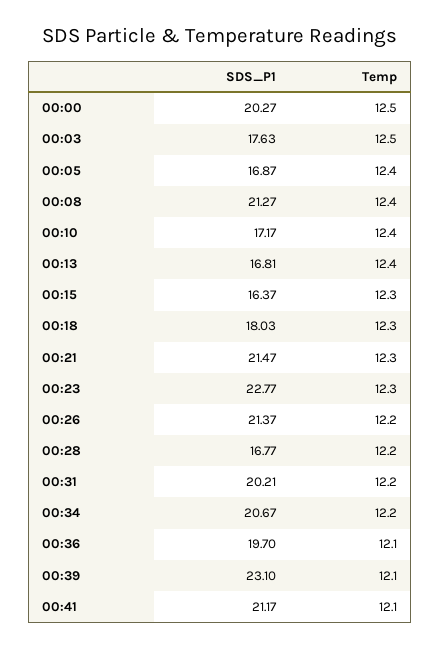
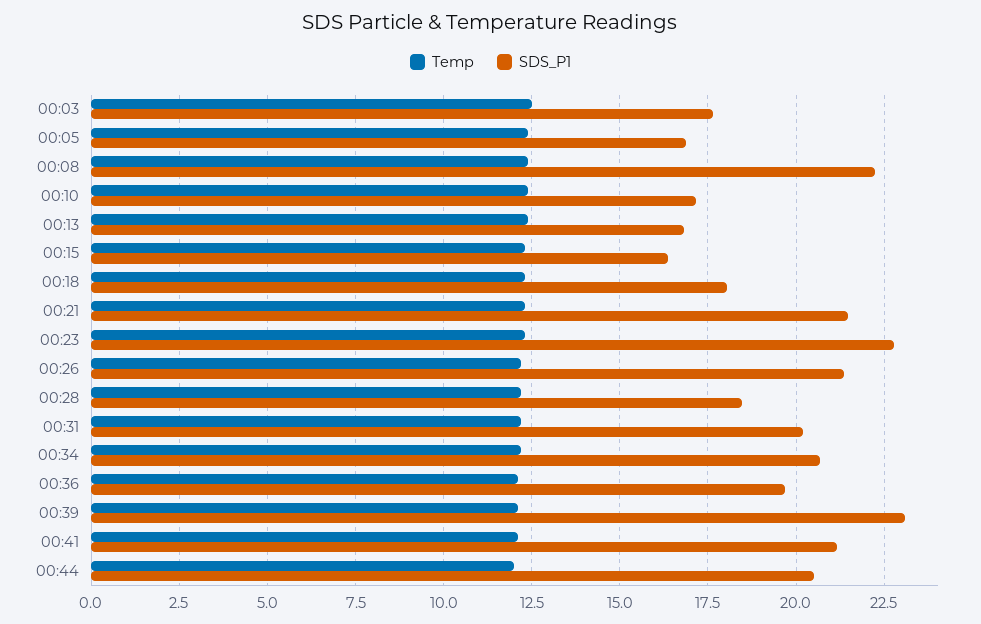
SDS_P1, 00:00: 20.27 -> none
Temp, 00:00: 12.5 -> none
SDS_P1, 00:08: 21.27 -> 22.25
SDS_P1, 00:28: 16.77 -> 18.5
Temp, 00:44: none -> 12
SDS_P1, 00:44: none -> 20.5

